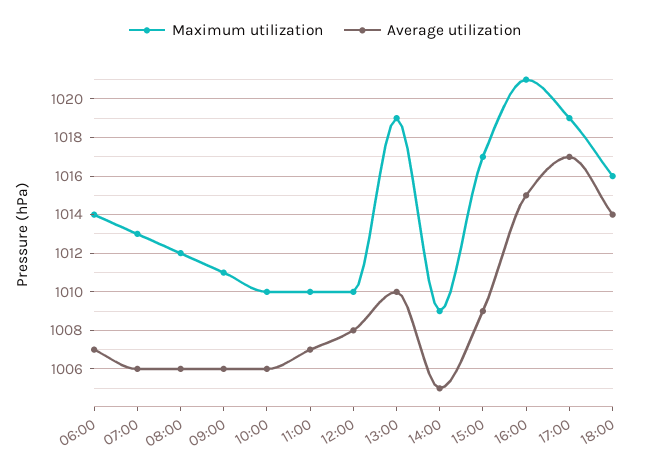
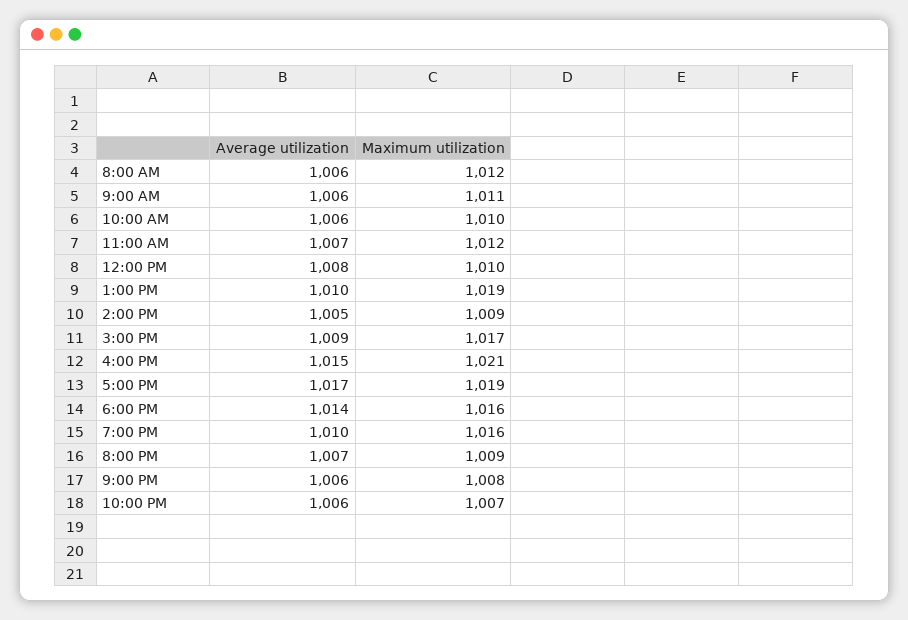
Maximum utilization, 06:00: 1014 -> none
Average utilization, 06:00: 1007 -> none
Maximum utilization, 07:00: 1013 -> none
Average utilization, 07:00: 1006 -> none
Maximum utilization, 11:00: 1010 -> 1012
Average utilization, 7:00 PM: none -> 1010
Maximum utilization, 7:00 PM: none -> 1016
Average utilization, 8:00 PM: none -> 1007
Maximum utilization, 8:00 PM: none -> 1009
Average utilization, 9:00 PM: none -> 1006
Maximum utilization, 9:00 PM: none -> 1008
Average utilization, 10:00 PM: none -> 1006
Maximum utilization, 10:00 PM: none -> 1007

